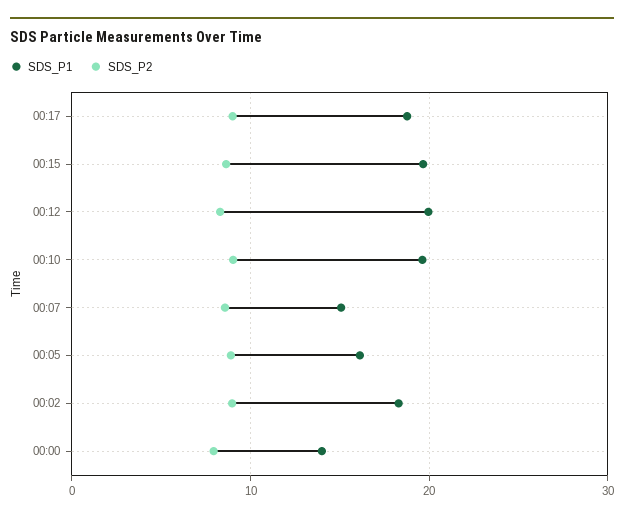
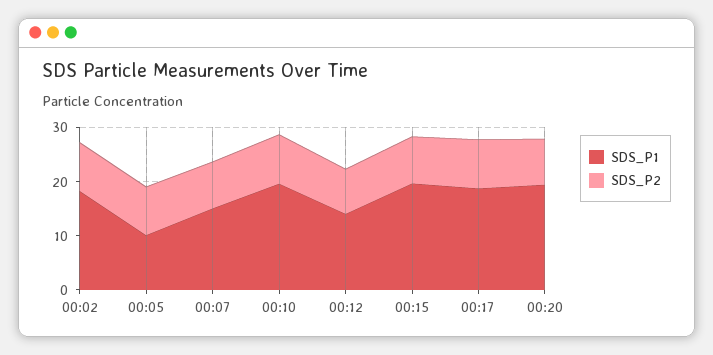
SDS_P1, 00:12: 20 -> 14
SDS_P1, 00:05: 16 -> 10
SDS_P1, 00:00: 14 -> none
SDS_P2, 00:00: 8 -> none
SDS_P1, 00:20: none -> 20
SDS_P2, 00:20: none -> 8

